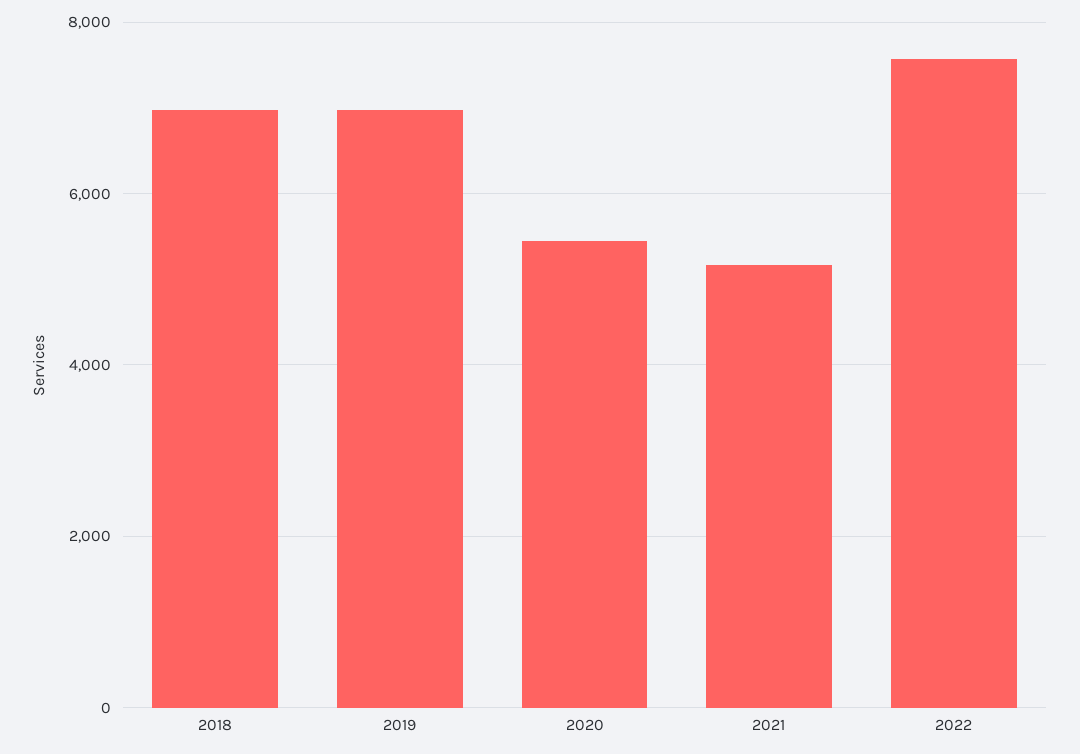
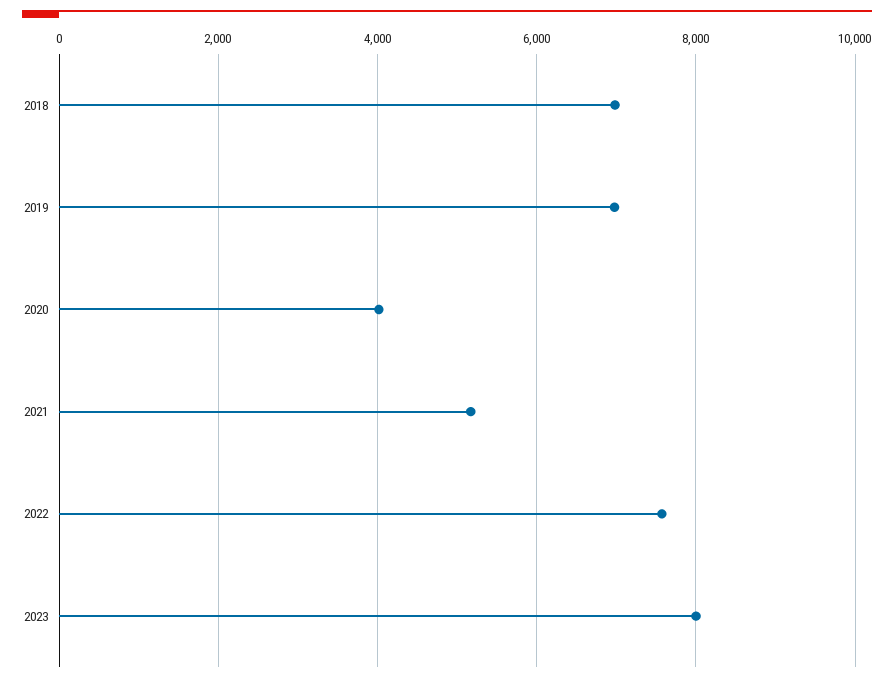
2020: 5400 -> 4000
2023: none -> 8000

